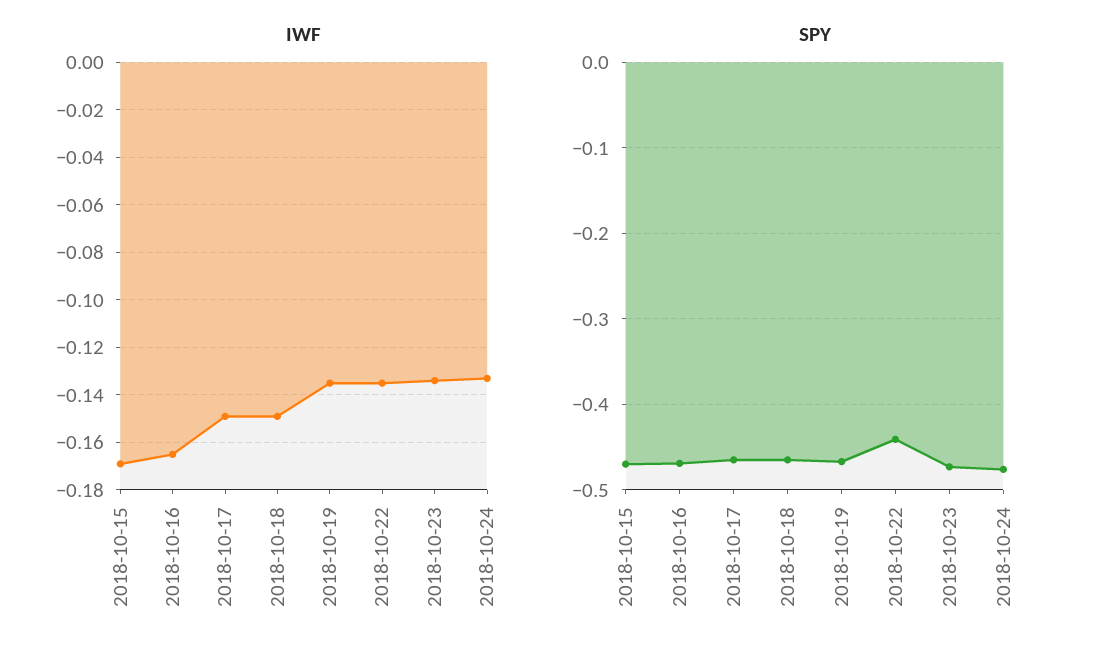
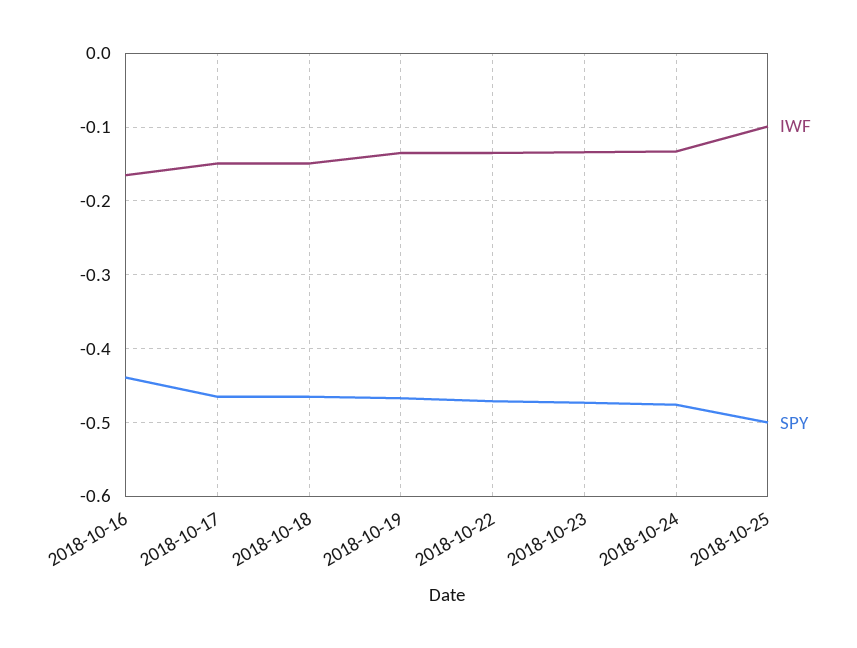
IWF, 2018-10-15: -0.17 -> none
SPY, 2018-10-15: -0.47 -> none
SPY, 2018-10-16: -0.47 -> -0.44
SPY, 2018-10-22: -0.44 -> -0.47
IWF, 2018-10-25: none -> -0.1
SPY, 2018-10-25: none -> -0.5

